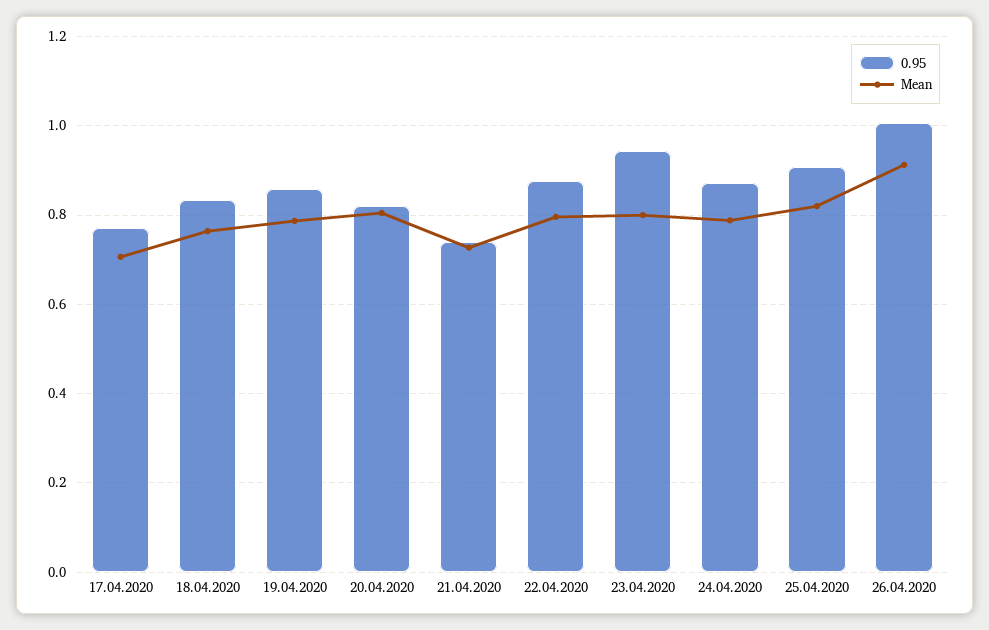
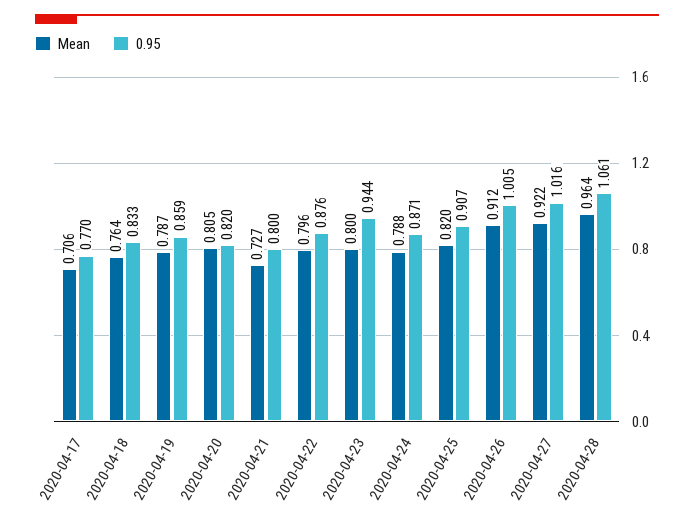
0.95, 21.04.2020: 0.74 -> 0.8
Mean, 2020-04-27: none -> 0.922
0.95, 2020-04-27: none -> 1.016
Mean, 2020-04-28: none -> 0.964
0.95, 2020-04-28: none -> 1.061

